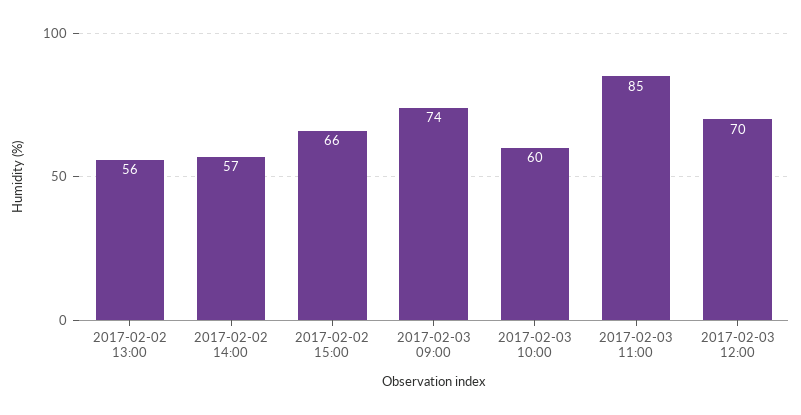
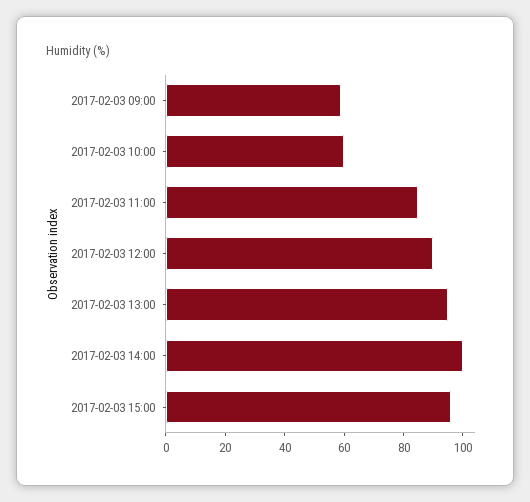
2017-02-02 13:00: 56 -> none
2017-02-02 14:00: 57 -> none
2017-02-02 15:00: 66 -> none
2017-02-03 09:00: 74 -> 60
2017-02-03 12:00: 70 -> 90
2017-02-03 13:00: none -> 95
2017-02-03 14:00: none -> 100
2017-02-03 15:00: none -> 95

